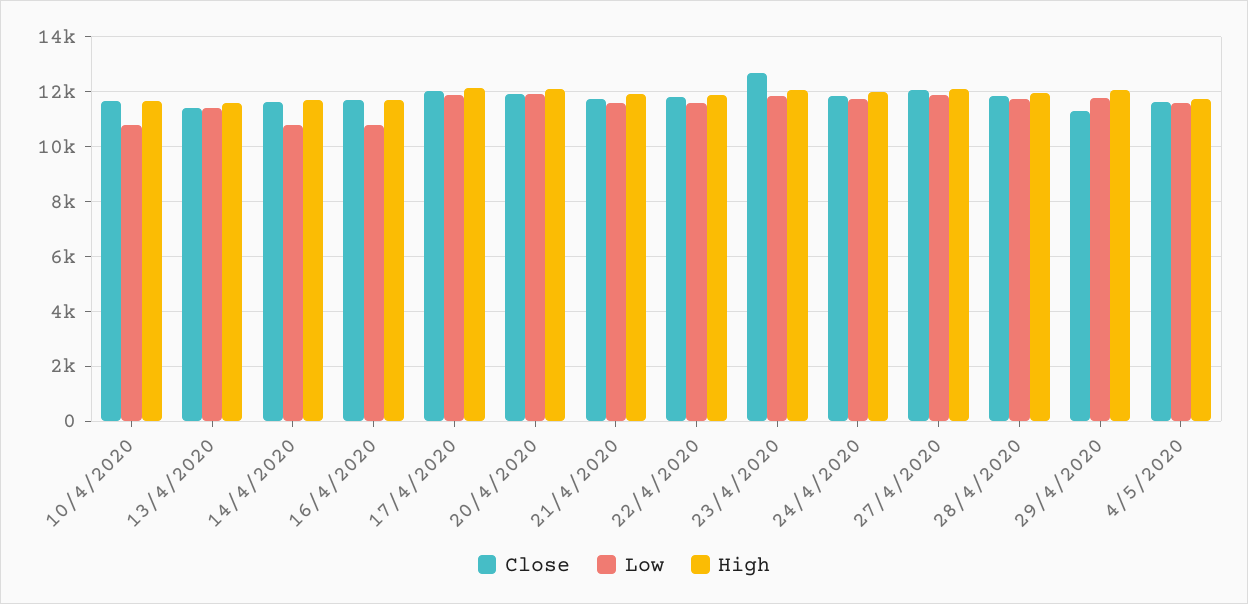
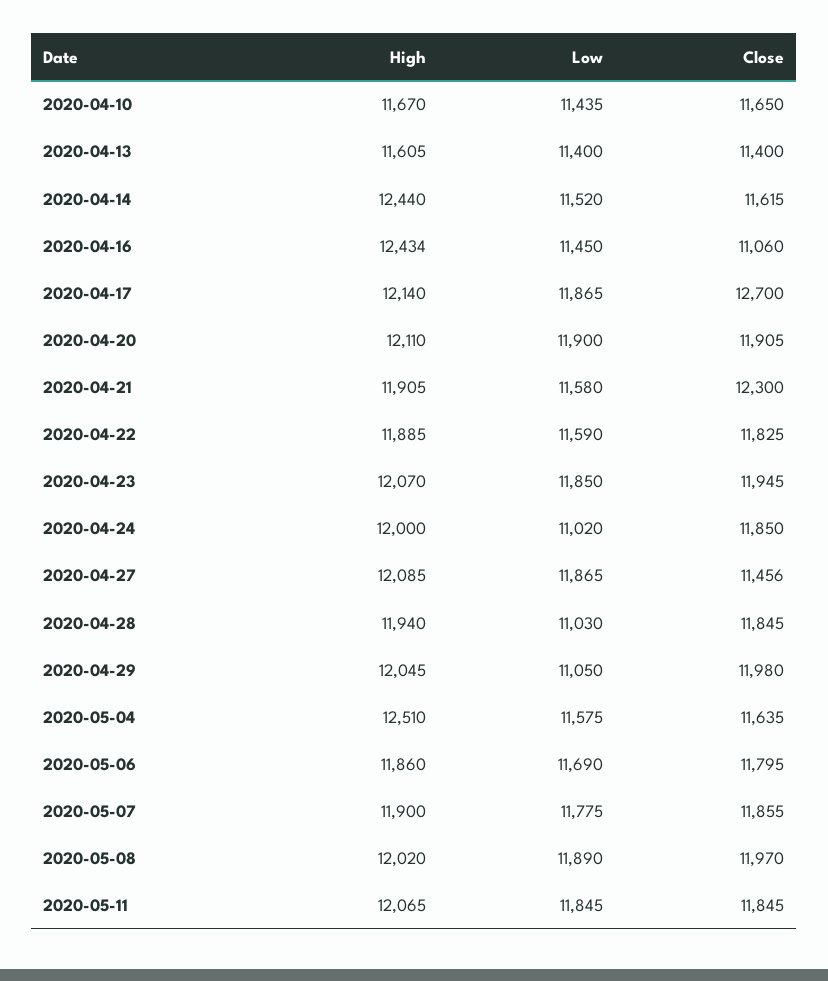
Low, 10/4/2020: 10750 -> 11435
Low, 14/4/2020: 10750 -> 11520
High, 14/4/2020: 11750 -> 12440
Close, 16/4/2020: 11750 -> 11060
Low, 16/4/2020: 10750 -> 11450
High, 16/4/2020: 11750 -> 12434
Close, 17/4/2020: 12000 -> 12700
Close, 21/4/2020: 11750 -> 12300
Close, 23/4/2020: 12750 -> 11945
Low, 24/4/2020: 11750 -> 11020
Close, 27/4/2020: 12000 -> 11456
Low, 28/4/2020: 11750 -> 11030
Close, 29/4/2020: 11250 -> 11980
Low, 29/4/2020: 11750 -> 11050
High, 4/5/2020: 11750 -> 12510
High, 2020-05-06: none -> 11860
Low, 2020-05-06: none -> 11690
Close, 2020-05-06: none -> 11795
High, 2020-05-07: none -> 11900
Low, 2020-05-07: none -> 11775
Close, 2020-05-07: none -> 11855
High, 2020-05-08: none -> 12020
Low, 2020-05-08: none -> 11890
Close, 2020-05-08: none -> 11970
High, 2020-05-11: none -> 12065
Low, 2020-05-11: none -> 11845
Close, 2020-05-11: none -> 11845

